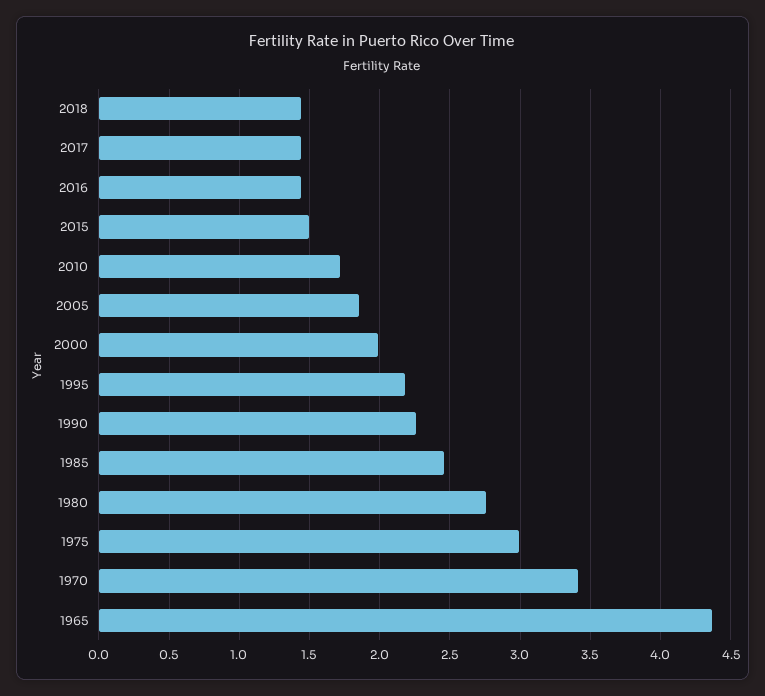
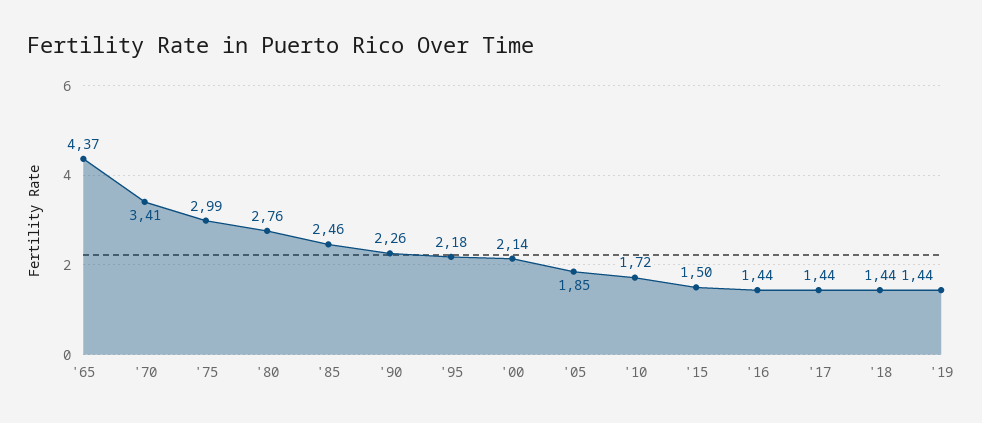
2000: 2 -> 2.14
'19: none -> 1.44

